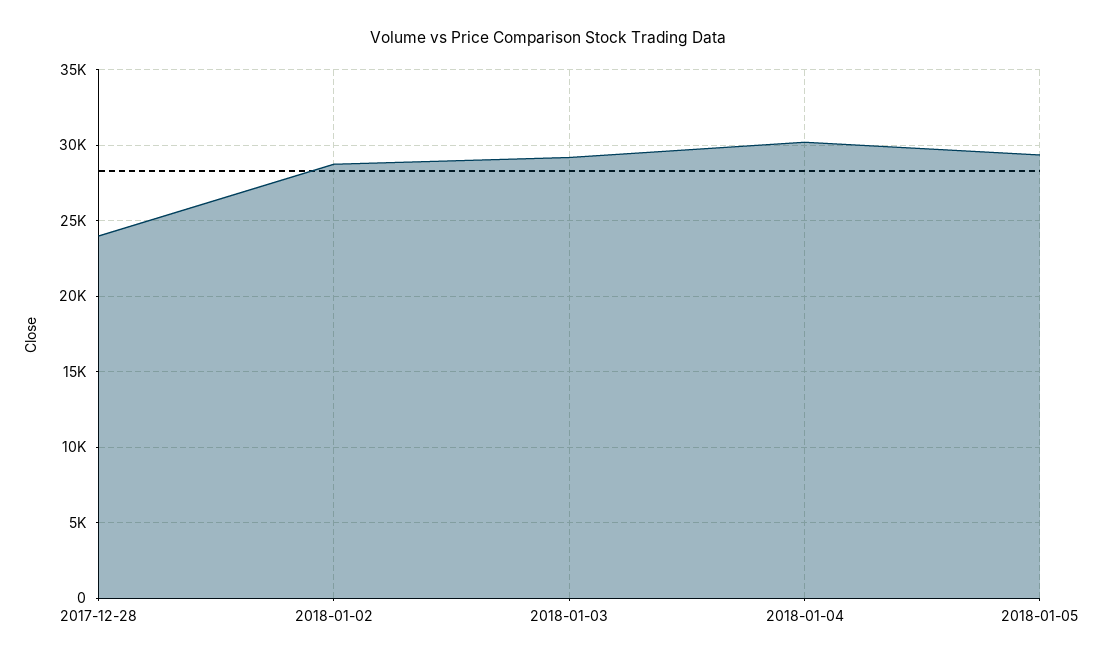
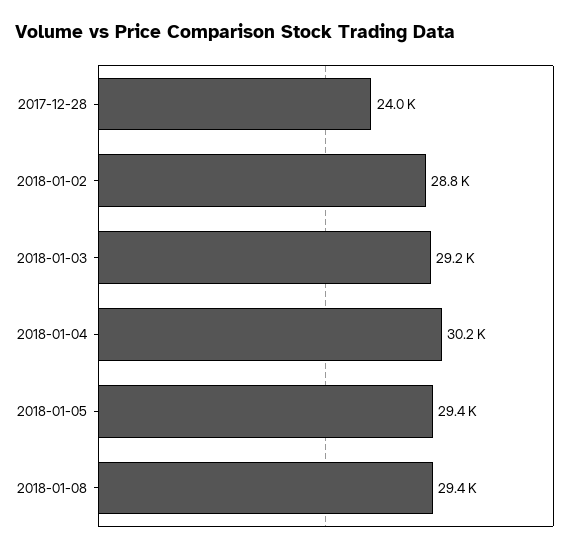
2018-01-08: none -> 29400

